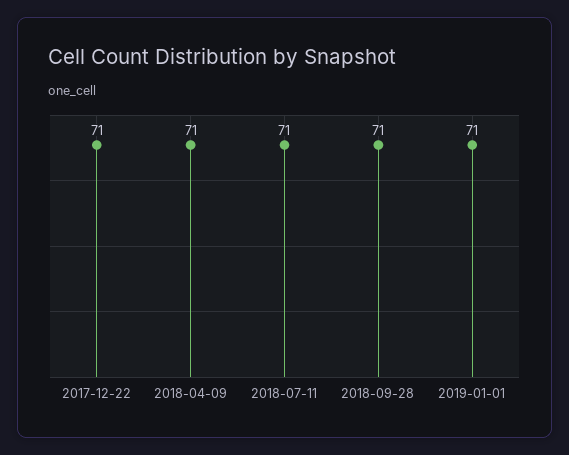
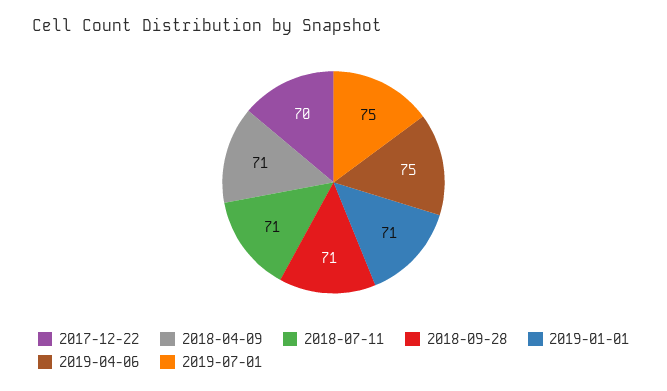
2017-12-22: 71 -> 70
2019-04-06: none -> 75
2019-07-01: none -> 75

